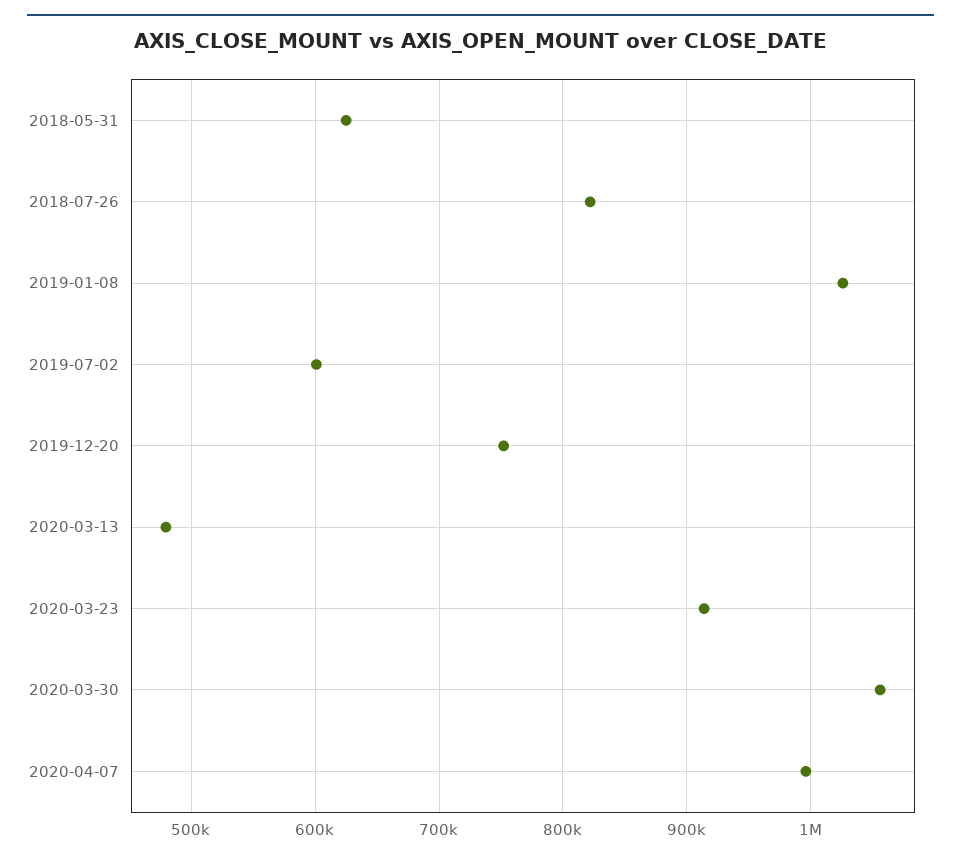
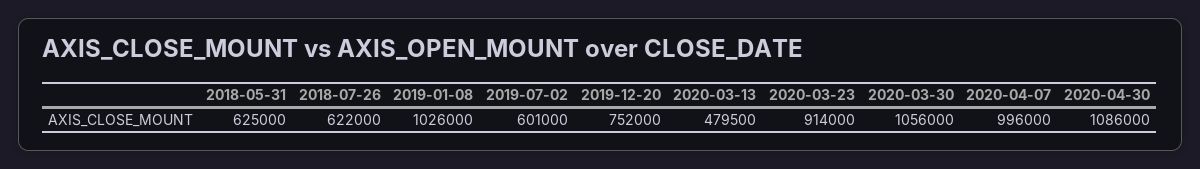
2018-07-26: 820000 -> 622000
2020-04-30: none -> 1086000

